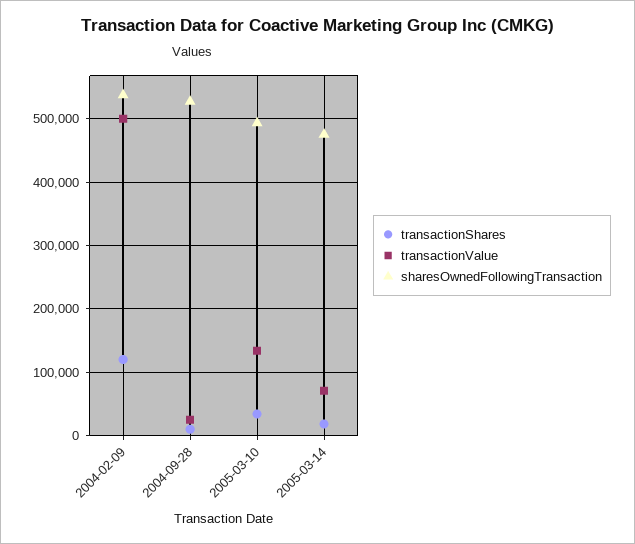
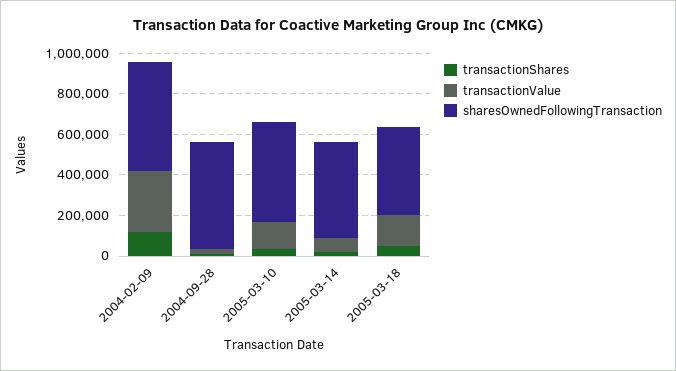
transactionValue, 2004-02-09: 500000 -> 300000
transactionShares, 2005-03-18: none -> 50000
transactionValue, 2005-03-18: none -> 150000
sharesOwnedFollowingTransaction, 2005-03-18: none -> 450000

